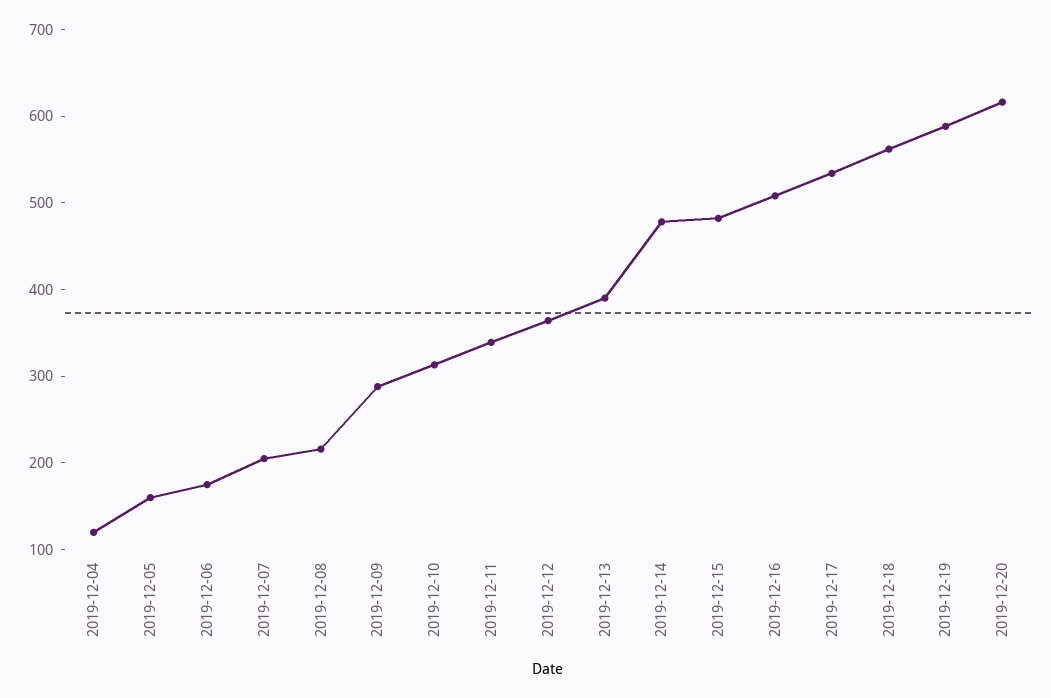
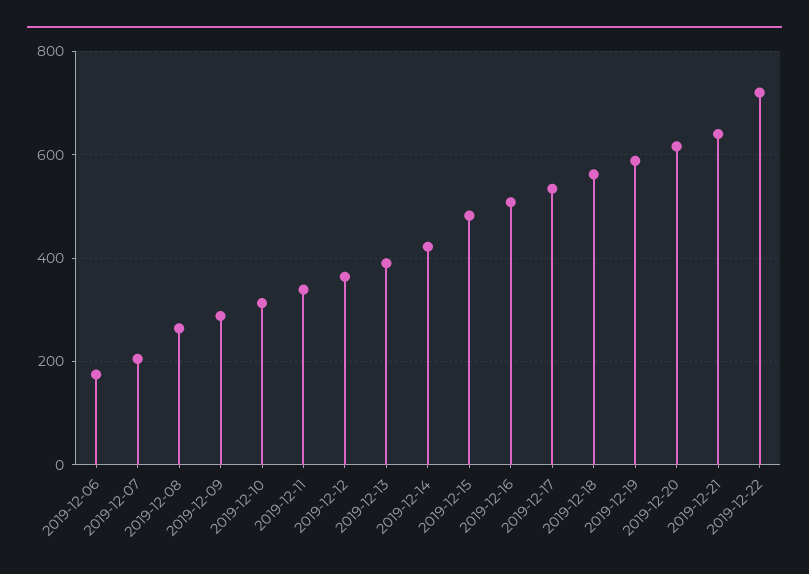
2019-12-04: 120 -> none
2019-12-05: 160 -> none
2019-12-08: 220 -> 260
2019-12-14: 480 -> 420
2019-12-21: none -> 640
2019-12-22: none -> 720

